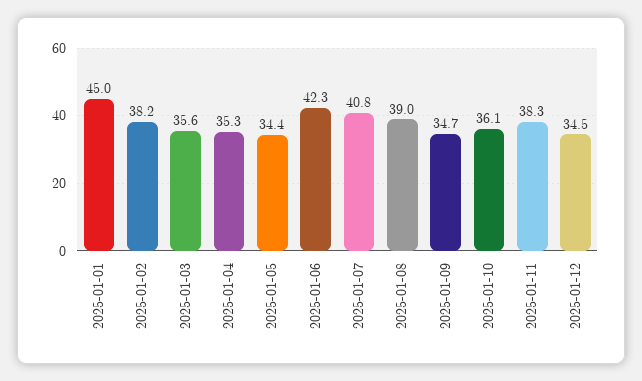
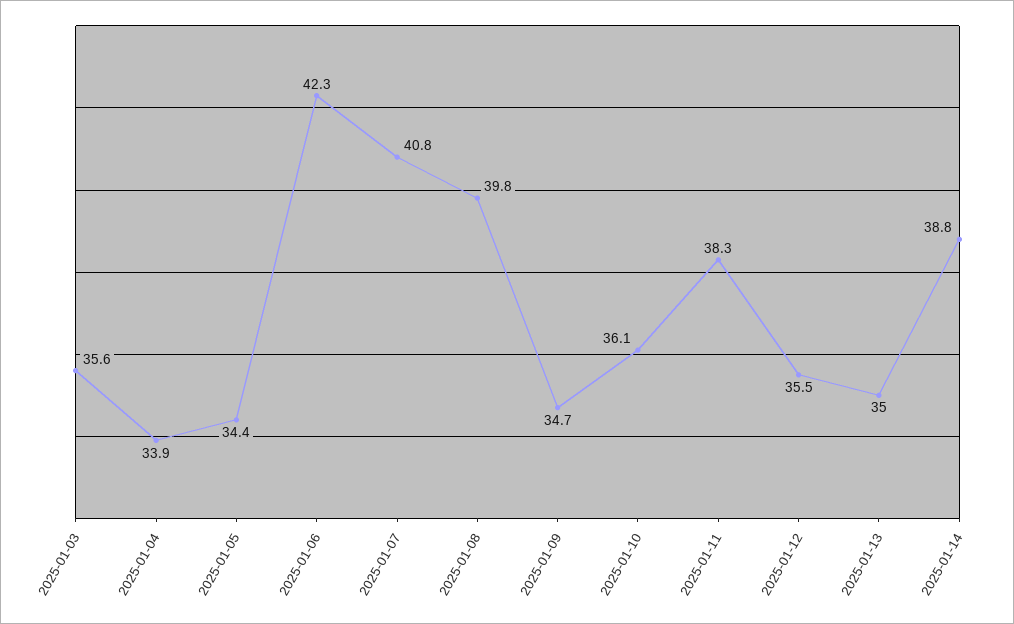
2025-01-01: 45 -> none
2025-01-02: 38.2 -> none
2025-01-04: 35.3 -> 33.9
2025-01-08: 39 -> 39.8
2025-01-12: 34.5 -> 35.5
2025-01-13: none -> 35
2025-01-14: none -> 38.8

